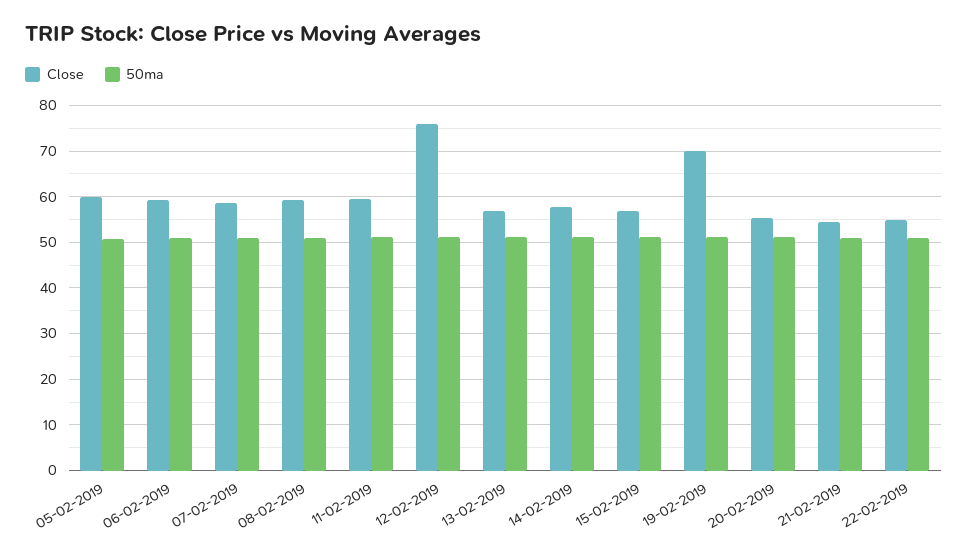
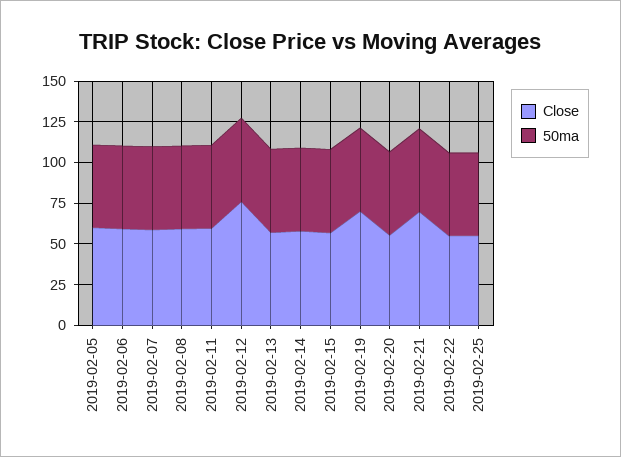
Close, 21-02-2019: 54 -> 70
Close, 2019-02-25: none -> 55
50ma, 2019-02-25: none -> 50

